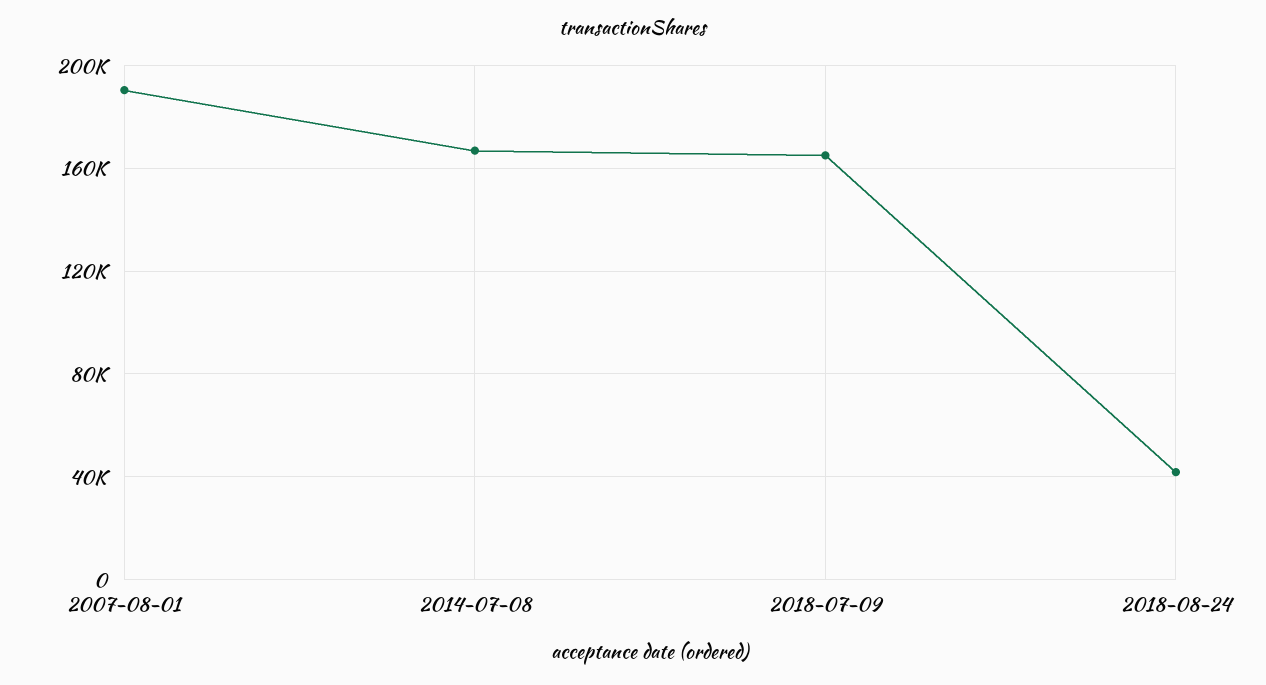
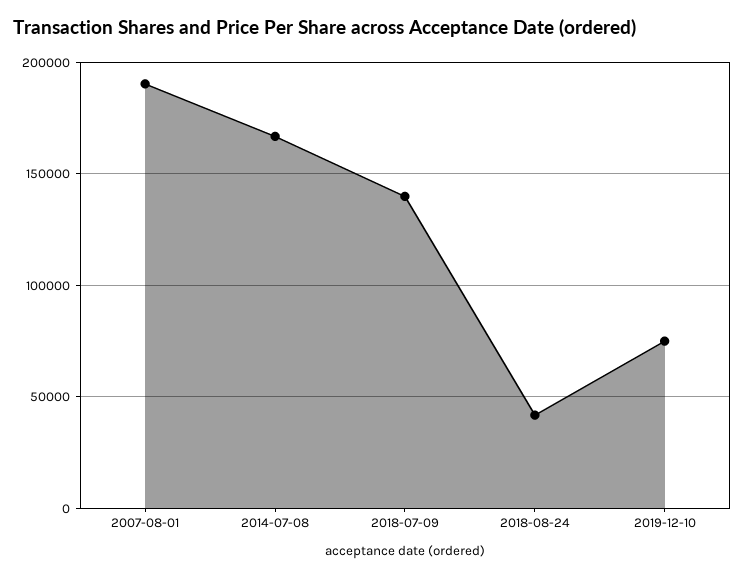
2018-07-09: 165000 -> 140000
2019-12-10: none -> 75000

